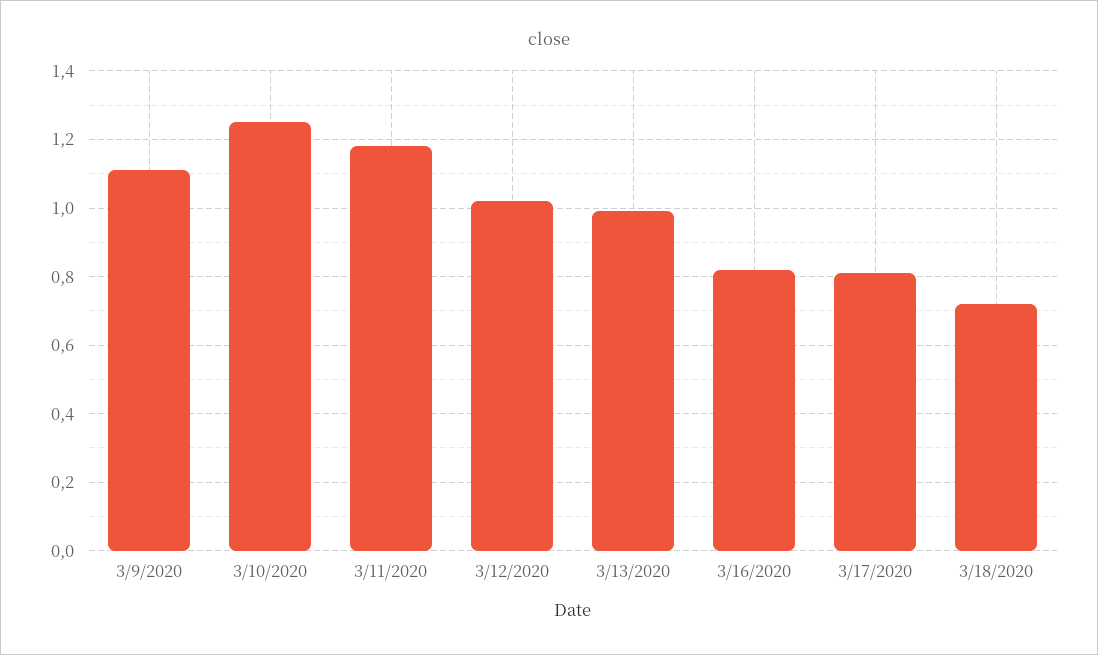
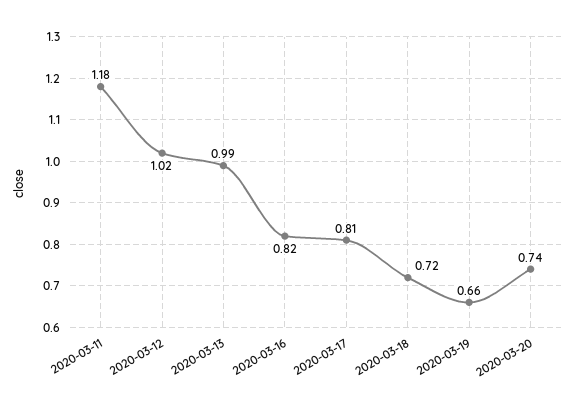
3/9/2020: 1.1 -> none
3/10/2020: 1.25 -> none
2020-03-19: none -> 0.66
2020-03-20: none -> 0.74

